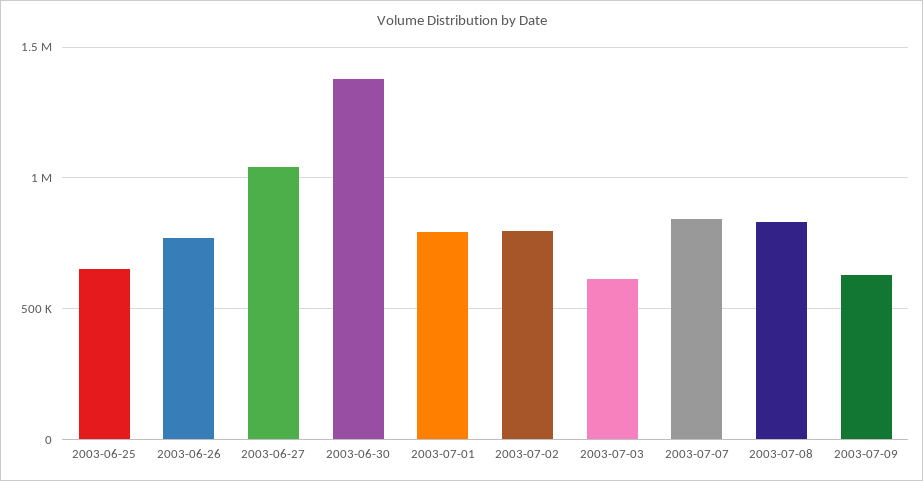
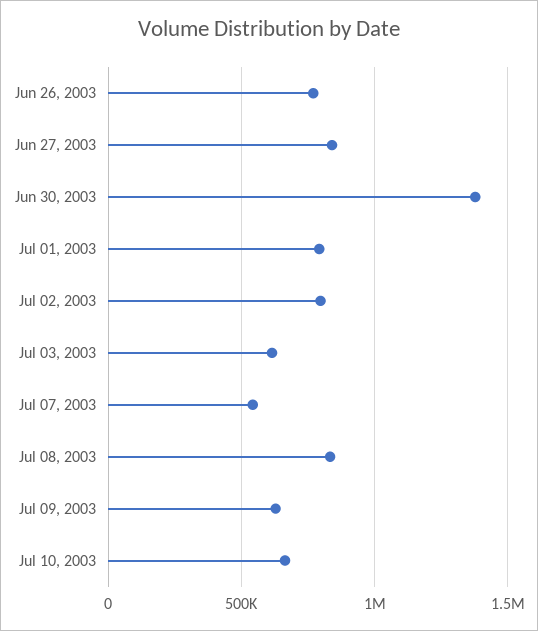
2003-06-25: 650000 -> none
2003-06-27: 1050000 -> 850000
2003-07-07: 850000 -> 550000
Jul 10, 2003: none -> 650000

